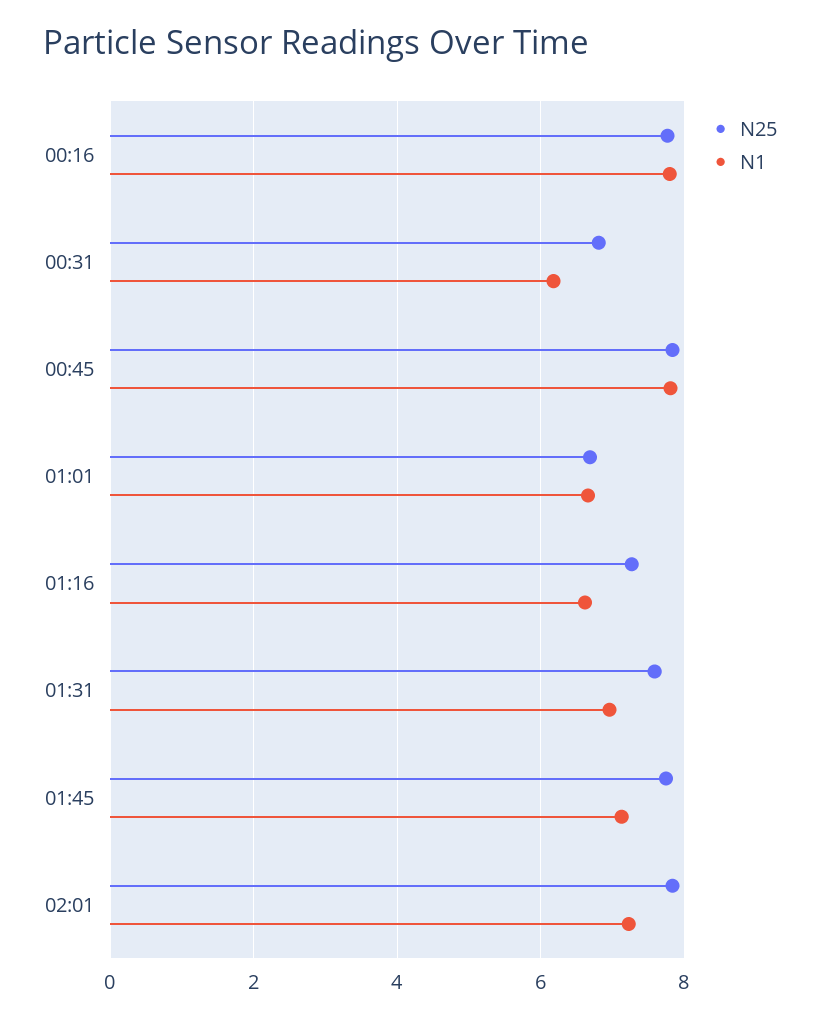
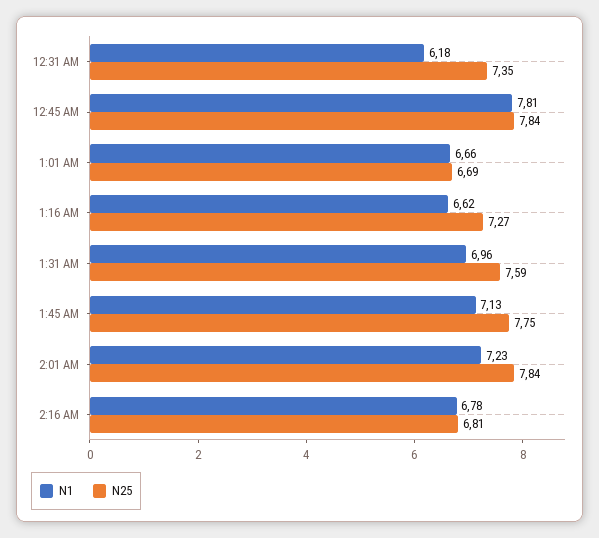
N25, 00:16: 7.8 -> none
N1, 00:16: 7.8 -> none
N25, 00:31: 6.8 -> 7.35
N1, 2:16 AM: none -> 6.78
N25, 2:16 AM: none -> 6.81

